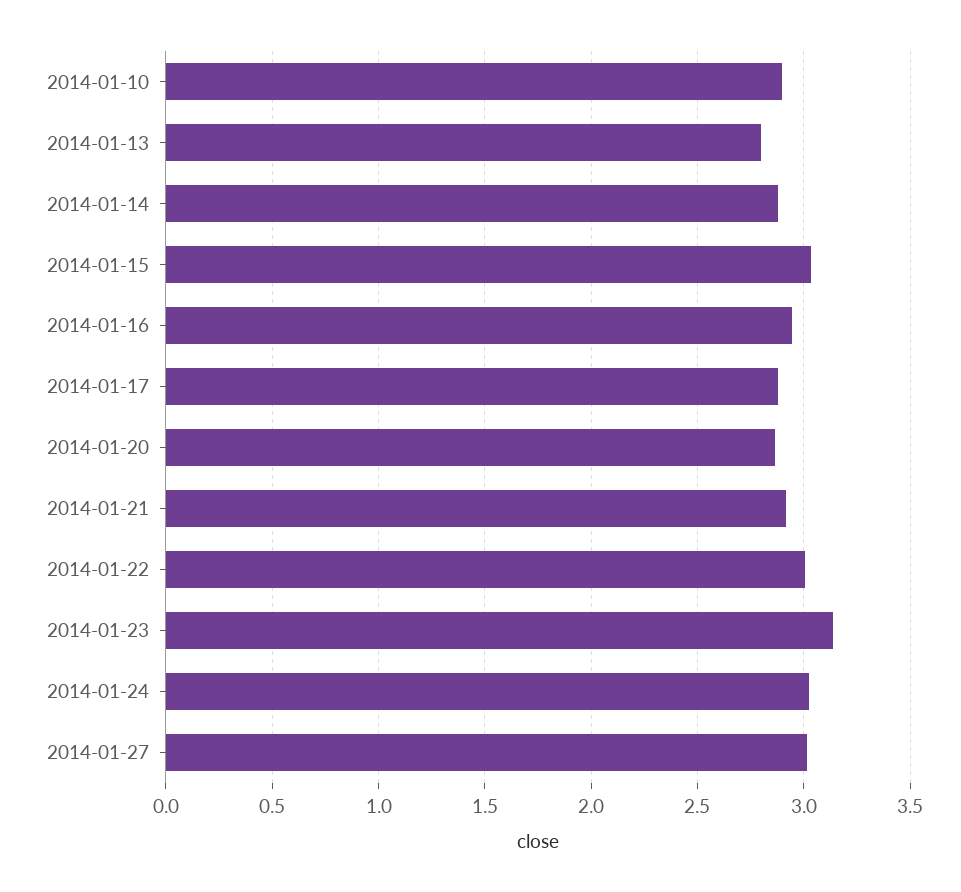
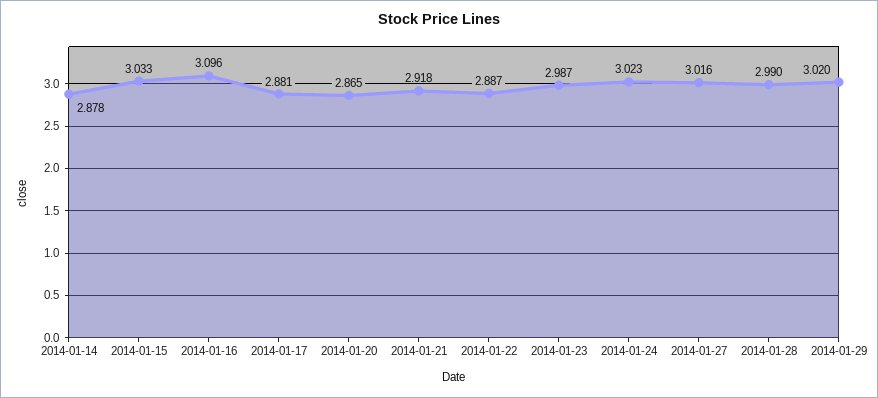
2014-01-10: 2.9 -> none
2014-01-13: 2.8 -> none
2014-01-16: 2.95 -> 3.096
2014-01-22: 3 -> 2.887
2014-01-23: 3.15 -> 2.987
2014-01-28: none -> 2.99
2014-01-29: none -> 3.02

